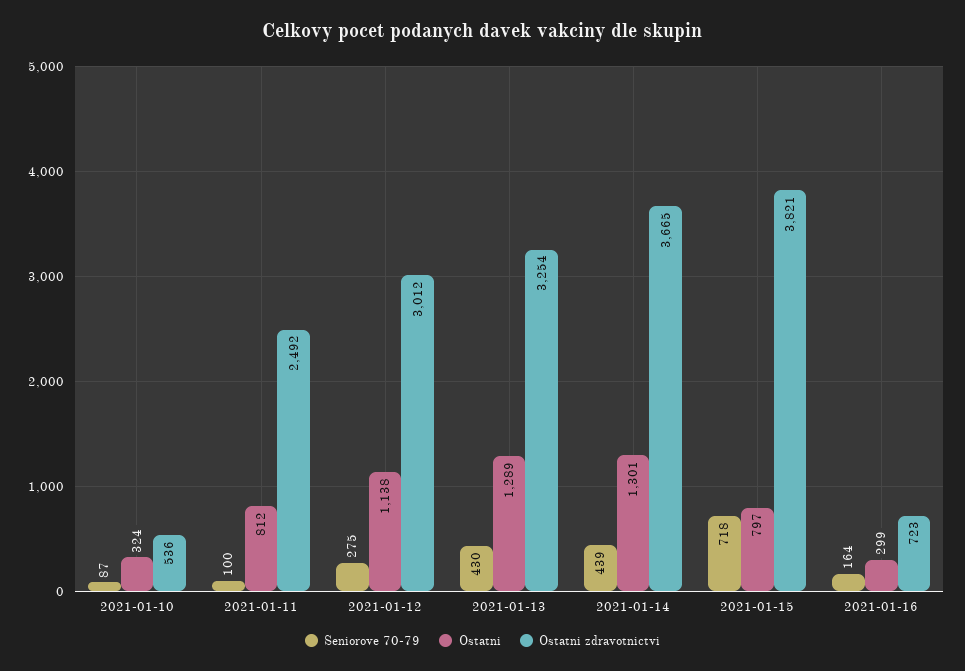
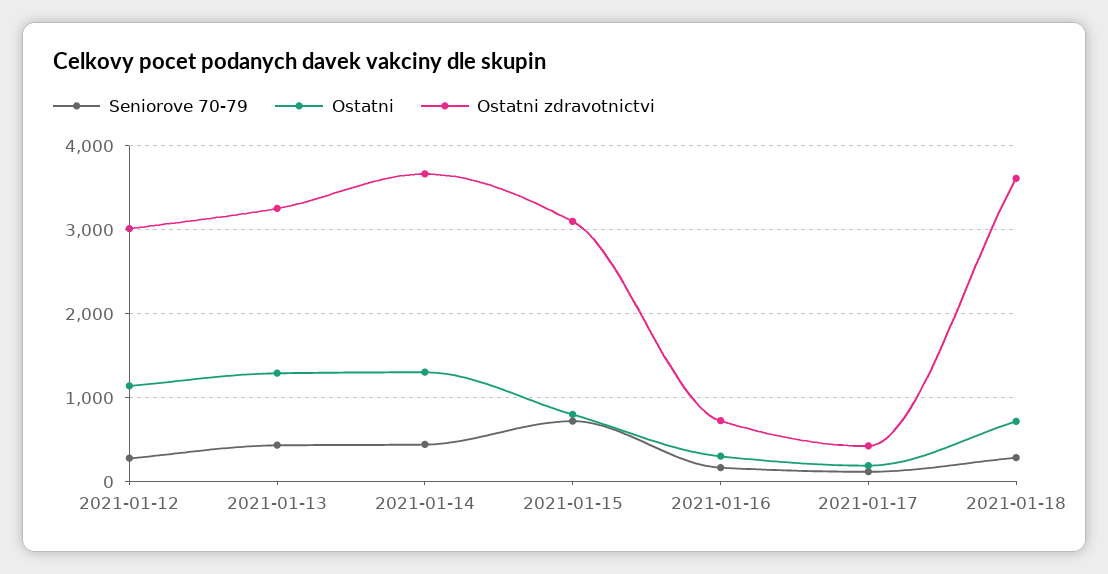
Seniorove 70-79, 2021-01-10: 87 -> none
Ostatni, 2021-01-10: 324 -> none
Ostatni zdravotnictvi, 2021-01-10: 536 -> none
Seniorove 70-79, 2021-01-11: 100 -> none
Ostatni, 2021-01-11: 812 -> none
Ostatni zdravotnictvi, 2021-01-11: 2492 -> none
Ostatni zdravotnictvi, 2021-01-15: 3821 -> 3100
Seniorove 70-79, 2021-01-17: none -> 100
Ostatni, 2021-01-17: none -> 200
Ostatni zdravotnictvi, 2021-01-17: none -> 400
Seniorove 70-79, 2021-01-18: none -> 300
Ostatni, 2021-01-18: none -> 700
Ostatni zdravotnictvi, 2021-01-18: none -> 3600

